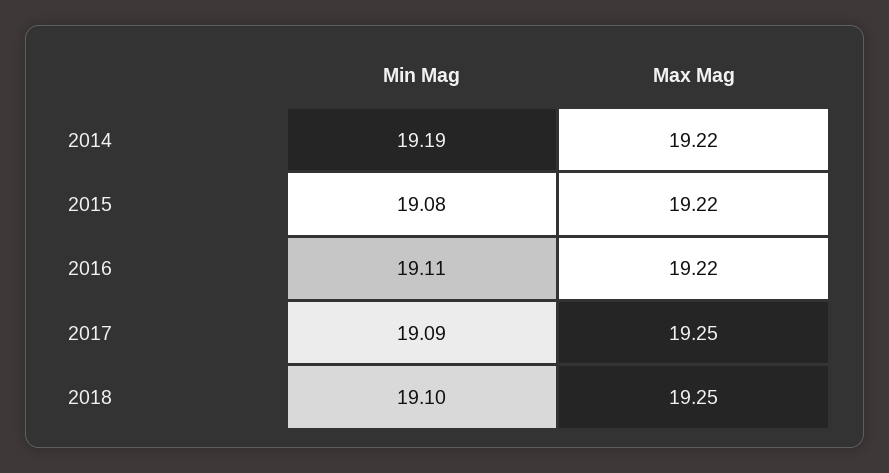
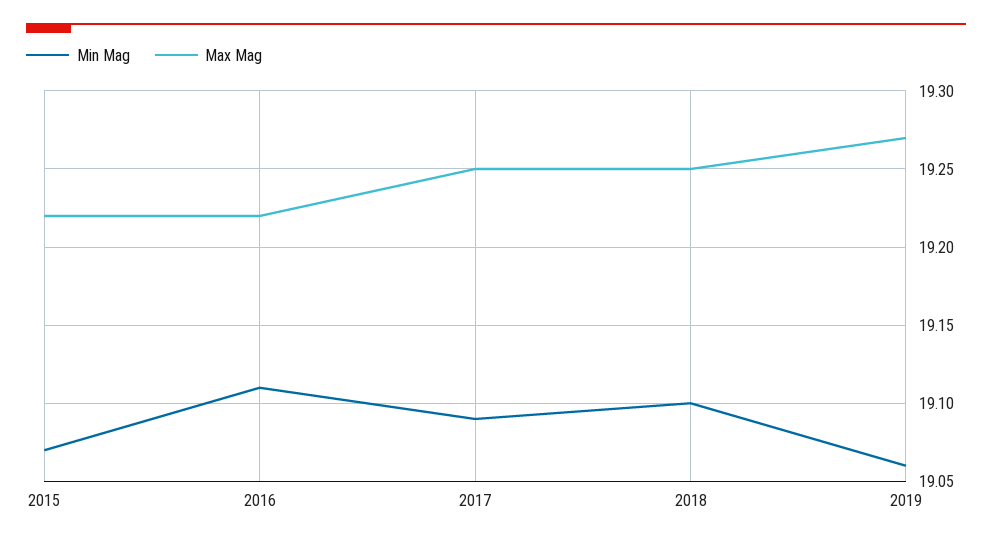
Min Mag, 2014: 19.19 -> none
Max Mag, 2014: 19.22 -> none
Min Mag, 2015: 19.08 -> 19.07
Min Mag, 2019: none -> 19.06
Max Mag, 2019: none -> 19.27

